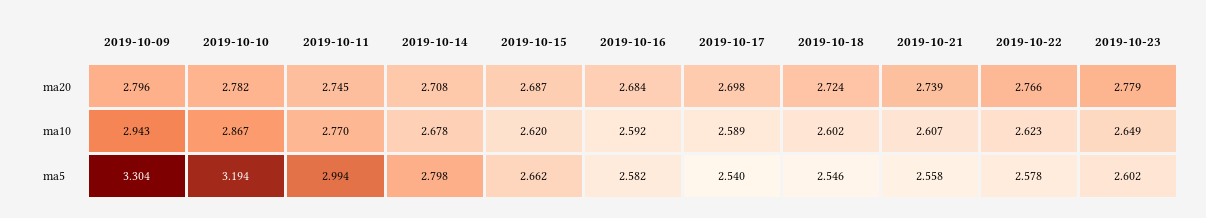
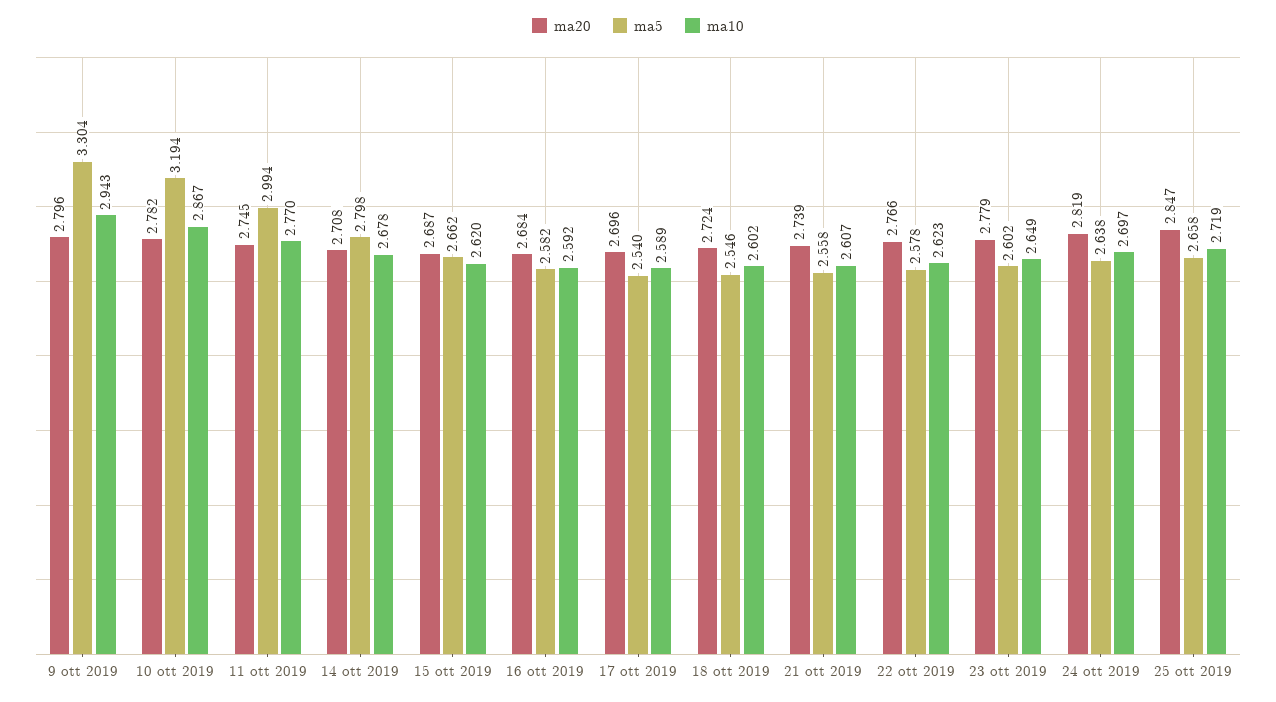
ma20, 2019-10-17: 2.698 -> 2.696
ma20, 24 ott 2019: none -> 2.819
ma5, 24 ott 2019: none -> 2.638
ma10, 24 ott 2019: none -> 2.697
ma20, 25 ott 2019: none -> 2.847
ma5, 25 ott 2019: none -> 2.658
ma10, 25 ott 2019: none -> 2.719

